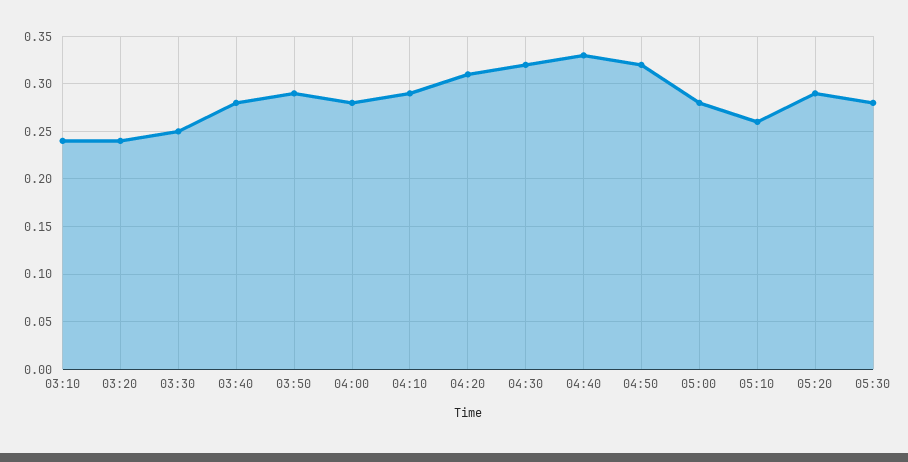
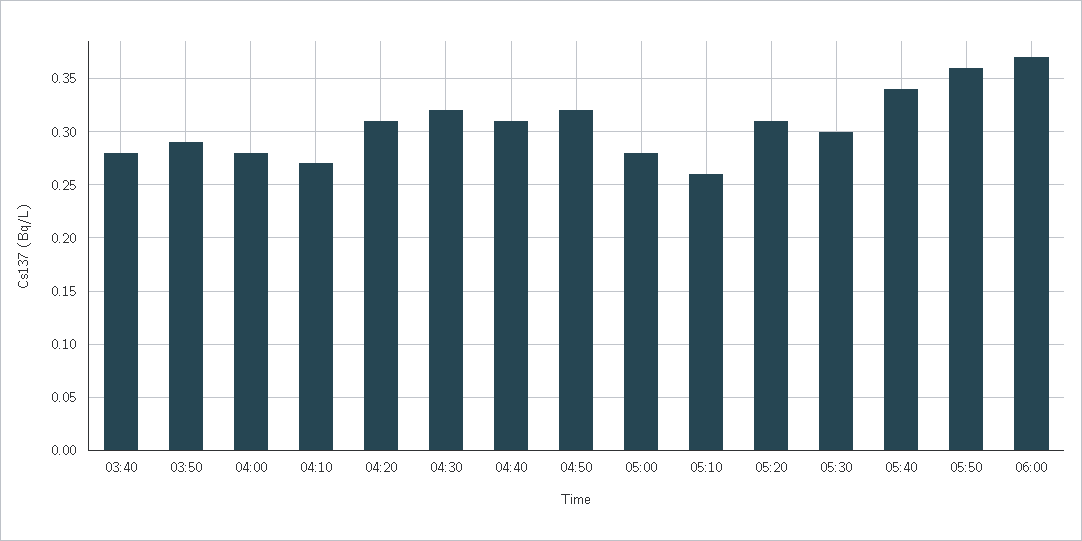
03:10: 0.24 -> none
03:20: 0.24 -> none
03:30: 0.25 -> none
04:10: 0.29 -> 0.27
04:40: 0.33 -> 0.31
05:20: 0.29 -> 0.31
05:30: 0.28 -> 0.3
05:40: none -> 0.34
05:50: none -> 0.36
06:00: none -> 0.37

